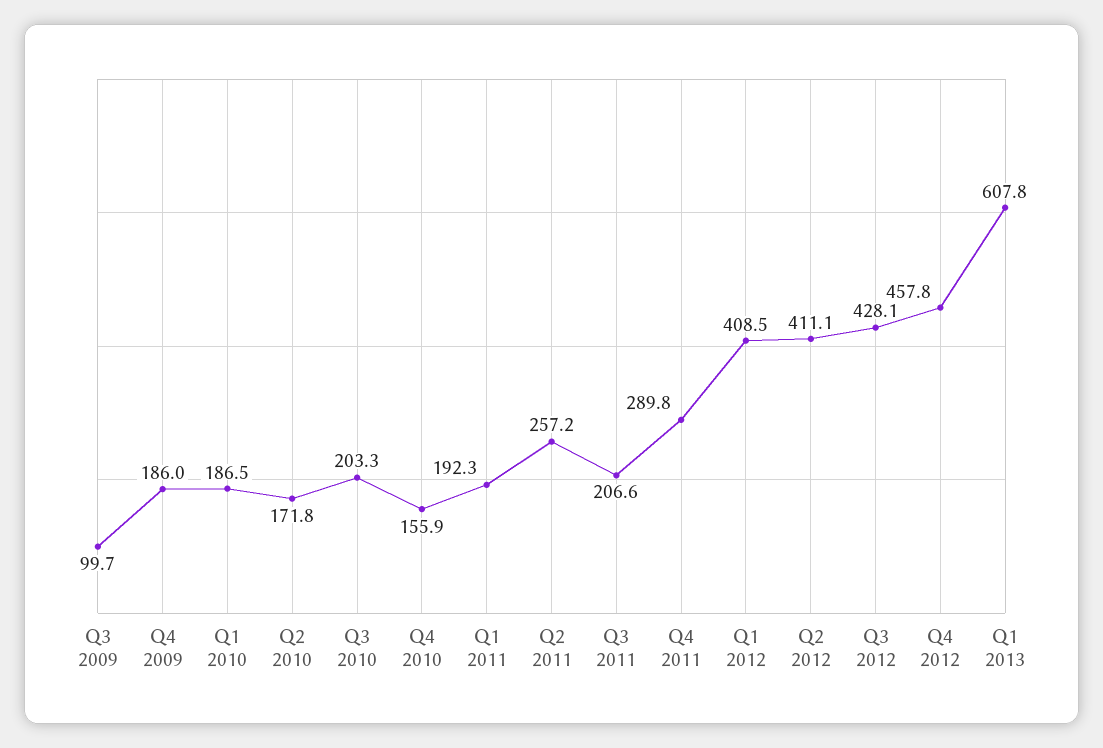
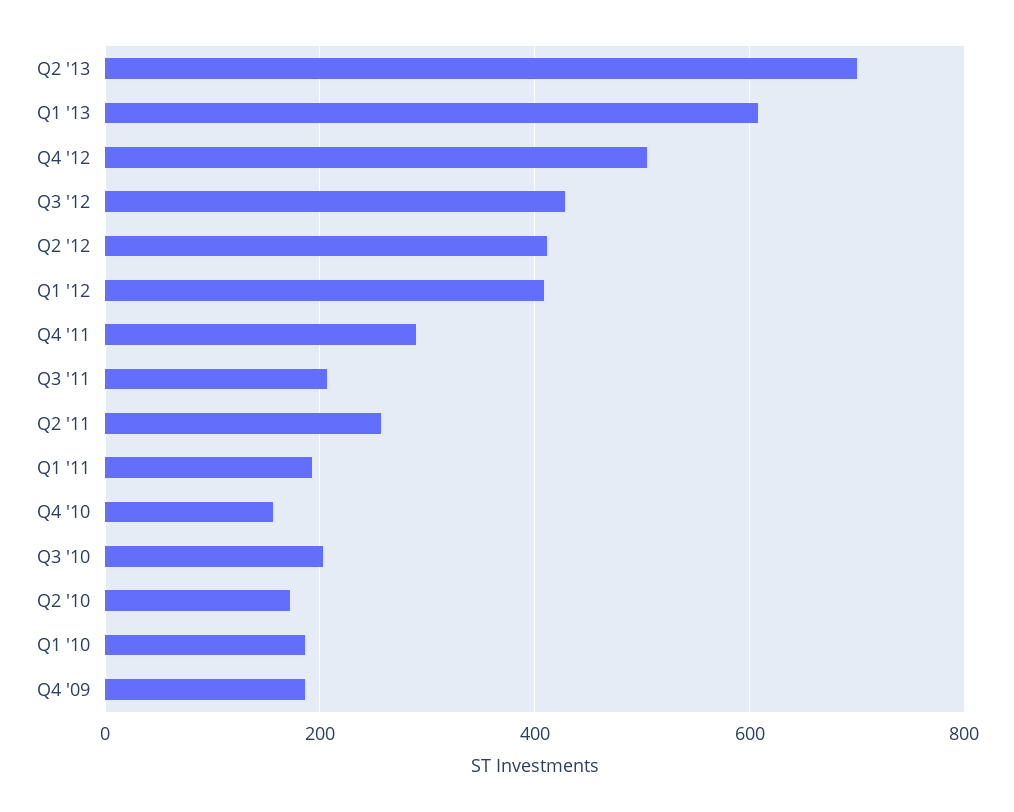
Q3 2009: 99.7 -> none
Q4 2012: 457.8 -> 500
Q2 '13: none -> 700

